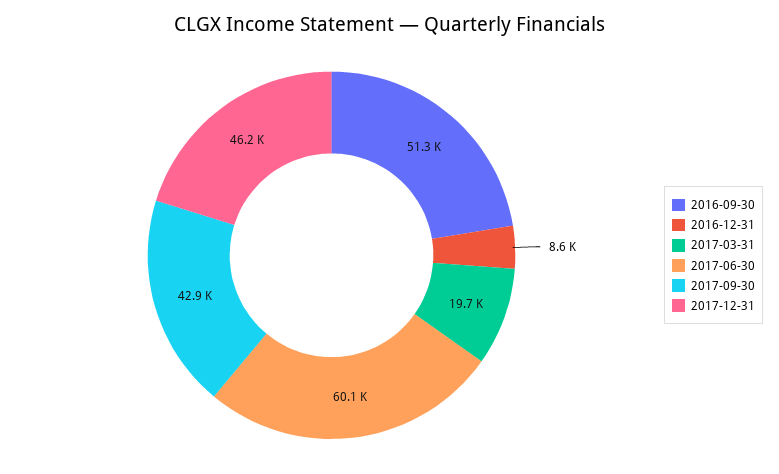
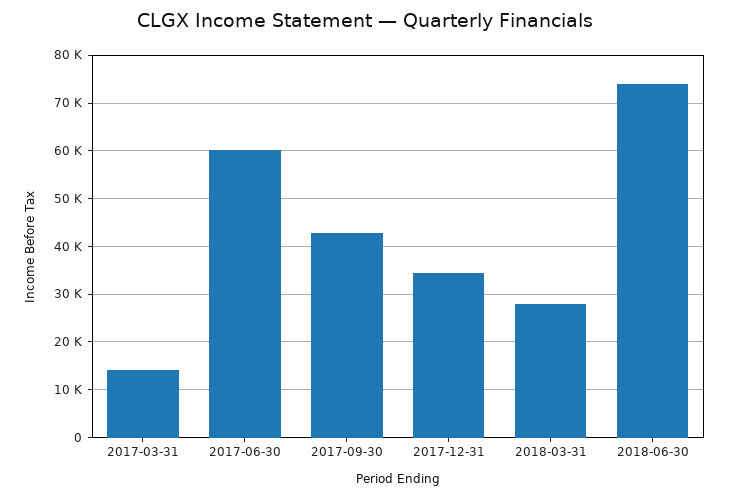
2016-09-30: 51300 -> none
2016-12-31: 8600 -> none
2017-03-31: 19700 -> 14000
2017-12-31: 46200 -> 34000
2018-03-31: none -> 28000
2018-06-30: none -> 74000

